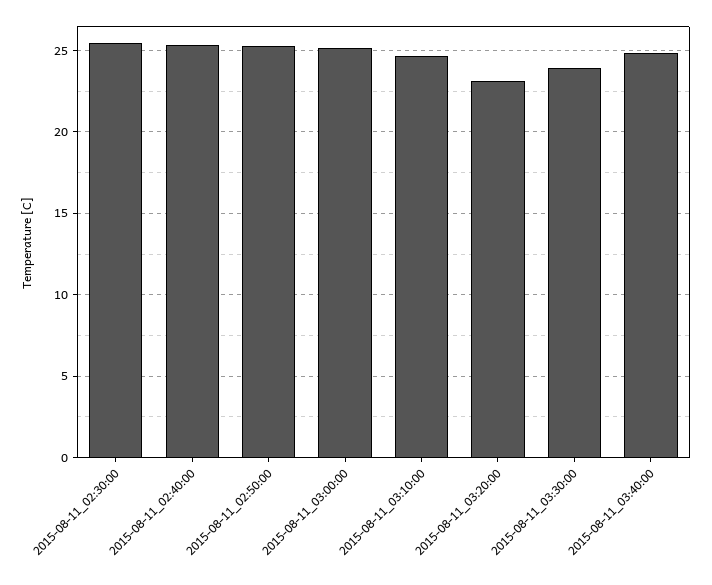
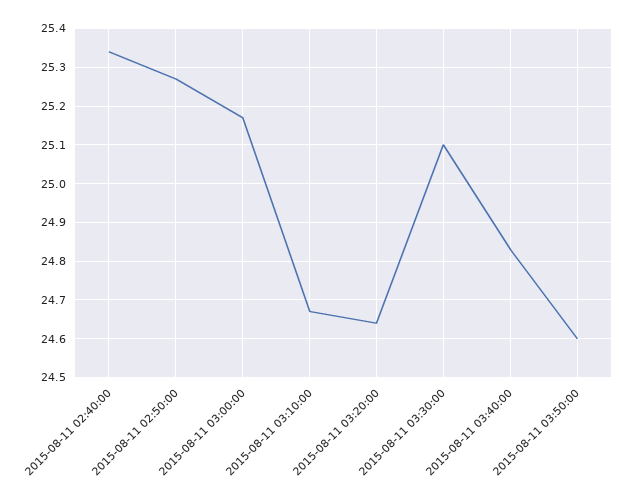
2015-08-11_02:30:00: 25.5 -> none
2015-08-11_03:20:00: 23 -> 24.65
2015-08-11_03:30:00: 24 -> 25.1
2015-08-11 03:50:00: none -> 24.6

